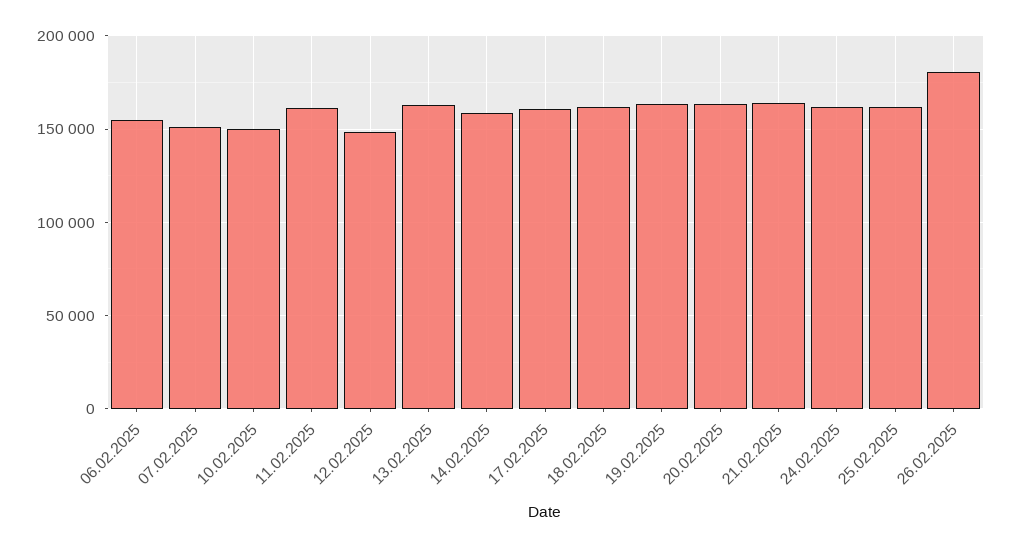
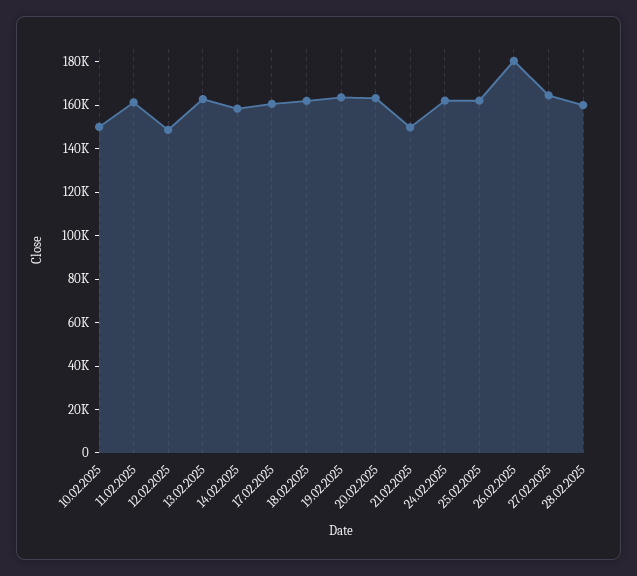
06.02.2025: 155000 -> none
07.02.2025: 150000 -> none
21.02.2025: 165000 -> 150000
27.02.2025: none -> 165000
28.02.2025: none -> 160000

